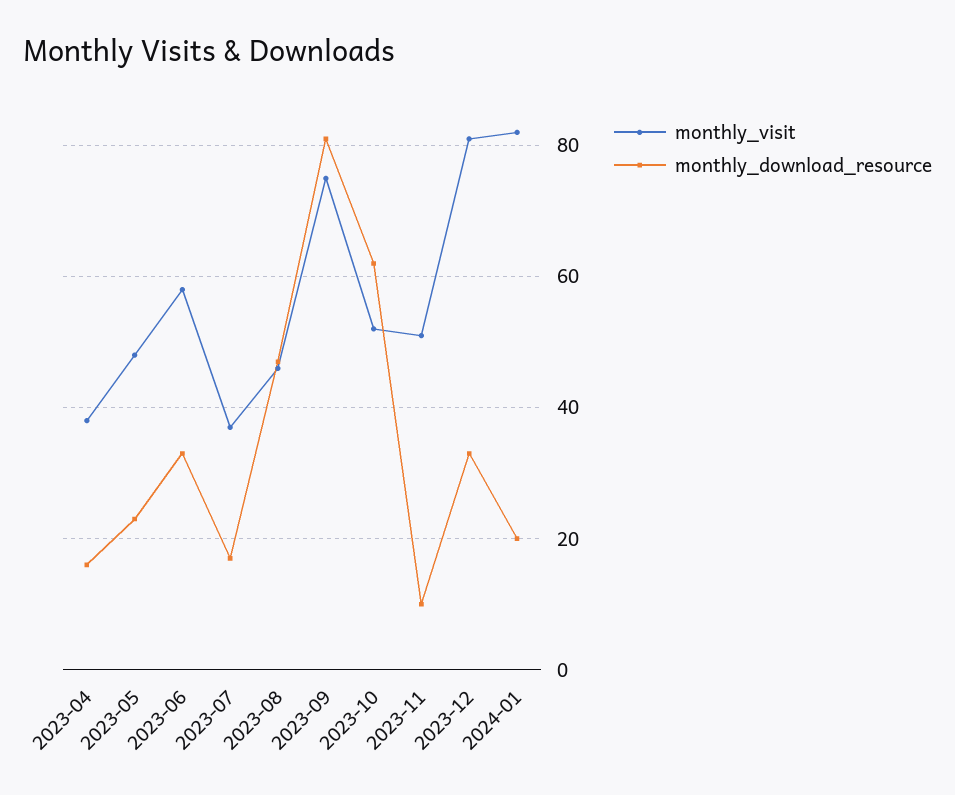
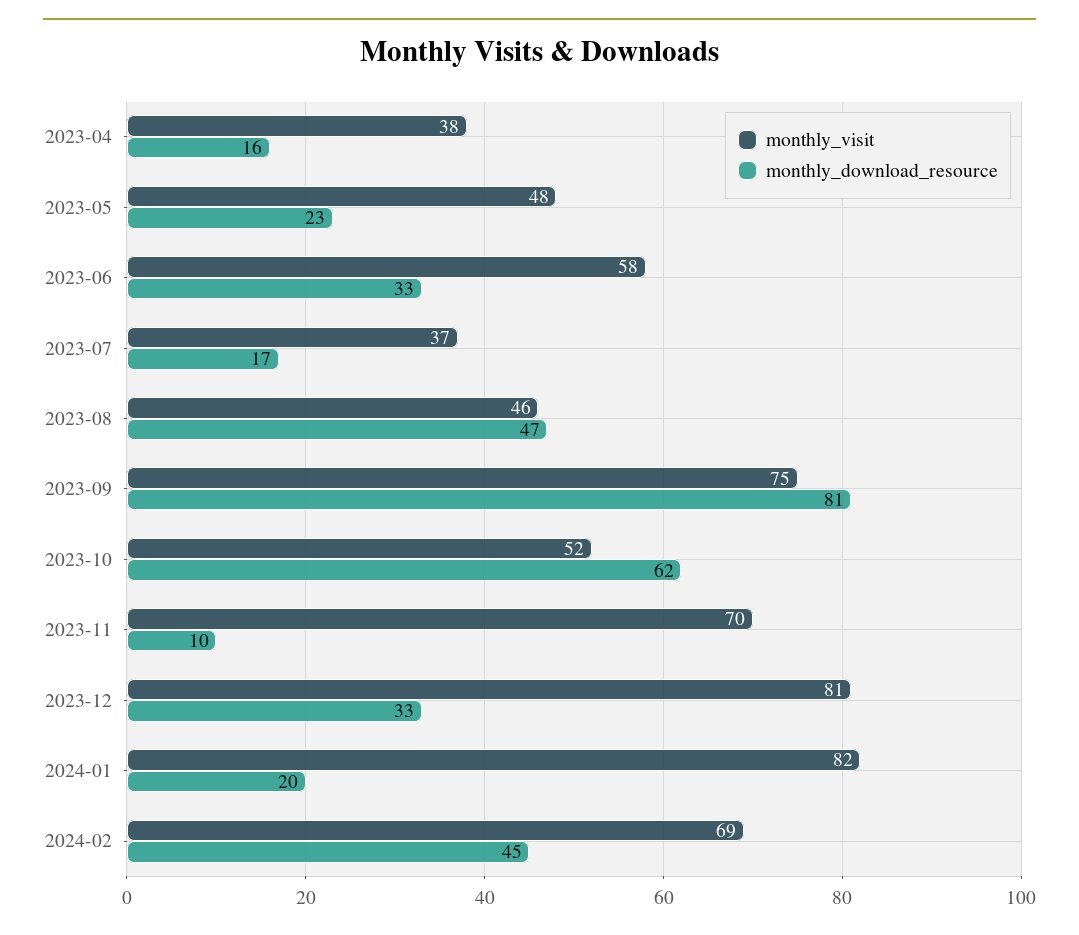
monthly_visit, 2023-11: 50 -> 70
monthly_visit, 2024-02: none -> 69
monthly_download_resource, 2024-02: none -> 45

